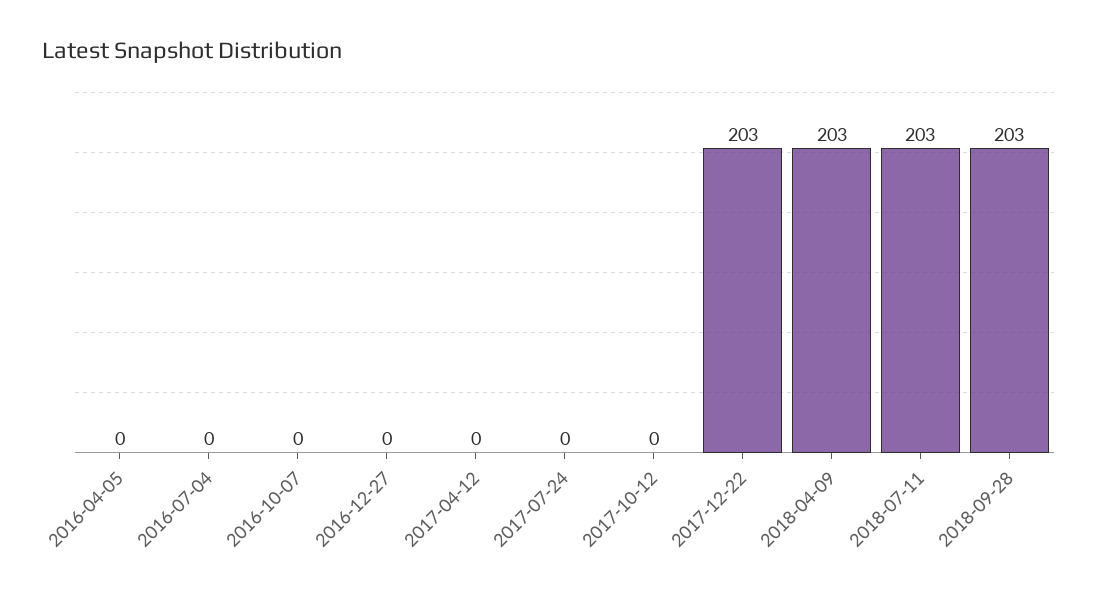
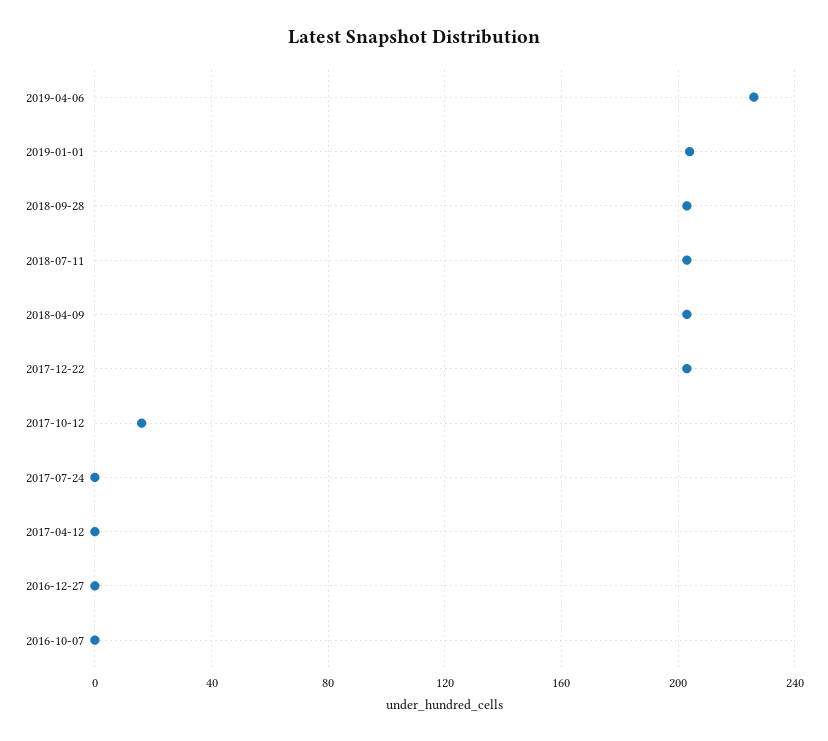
2016-04-05: 0 -> none
2016-07-04: 0 -> none
2017-10-12: 0 -> 15
2019-04-06: none -> 225
2019-01-01: none -> 205

